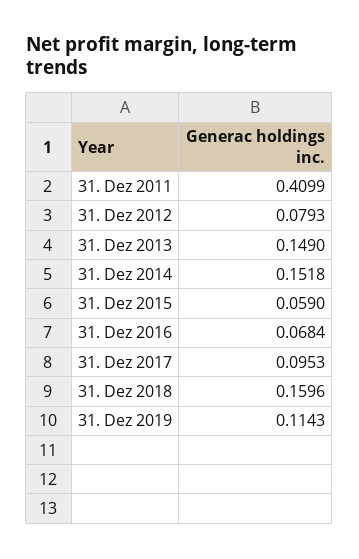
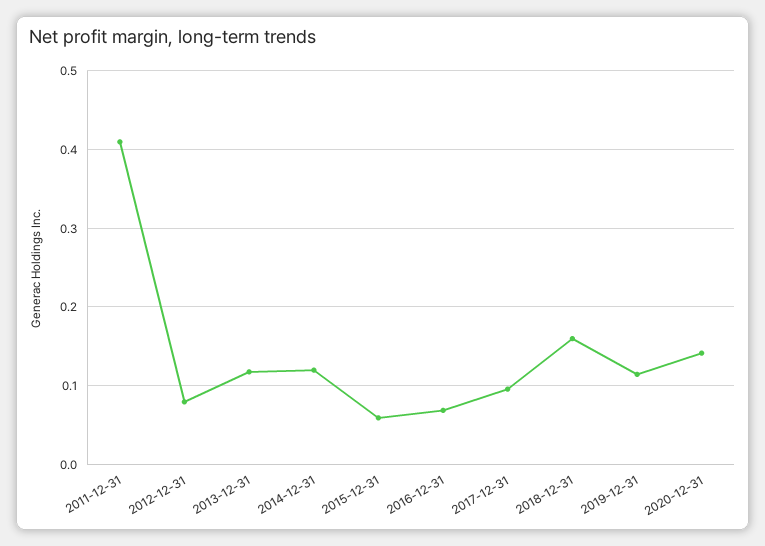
31. Dez 2013: 0.149 -> 0.12
31. Dez 2014: 0.1518 -> 0.12
2020-12-31: none -> 0.14

